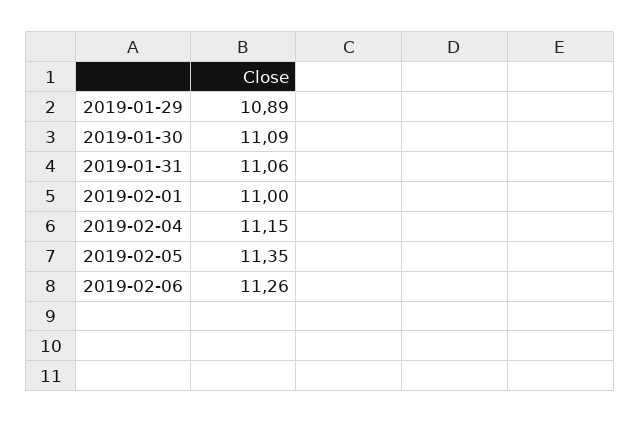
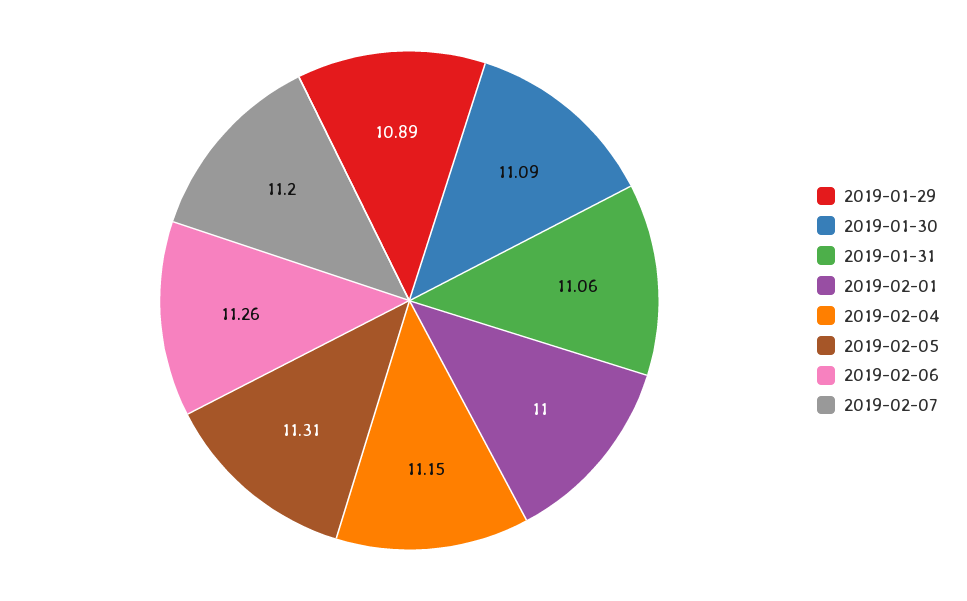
2019-02-05: 11.35 -> 11.31
2019-02-07: none -> 11.2

